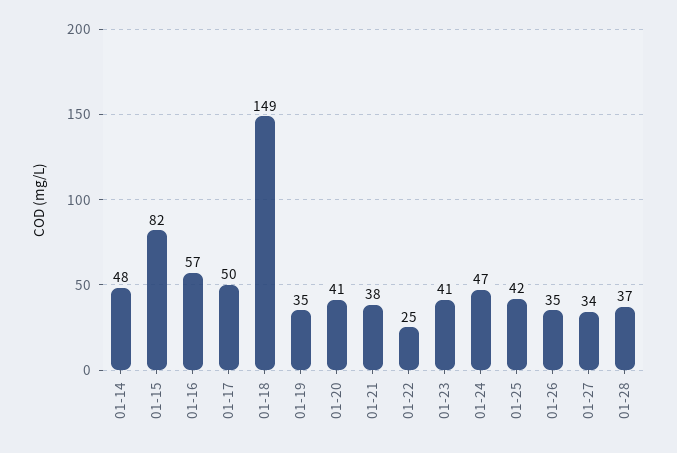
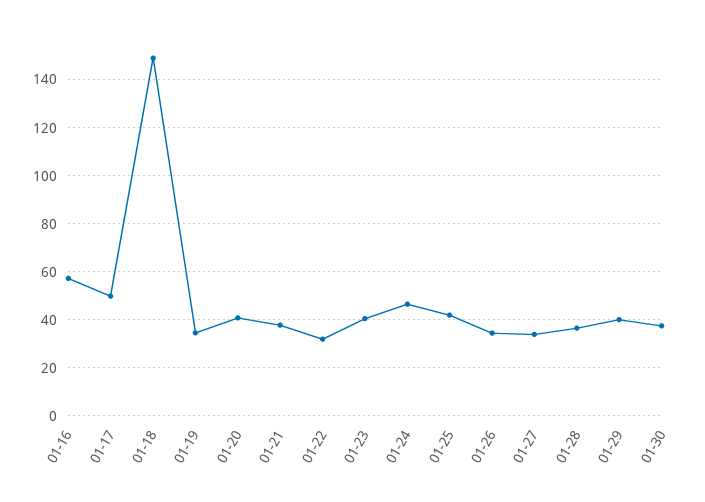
01-14: 48 -> none
01-15: 82 -> none
01-22: 25 -> 32.5
01-29: none -> 40
01-30: none -> 37.5

